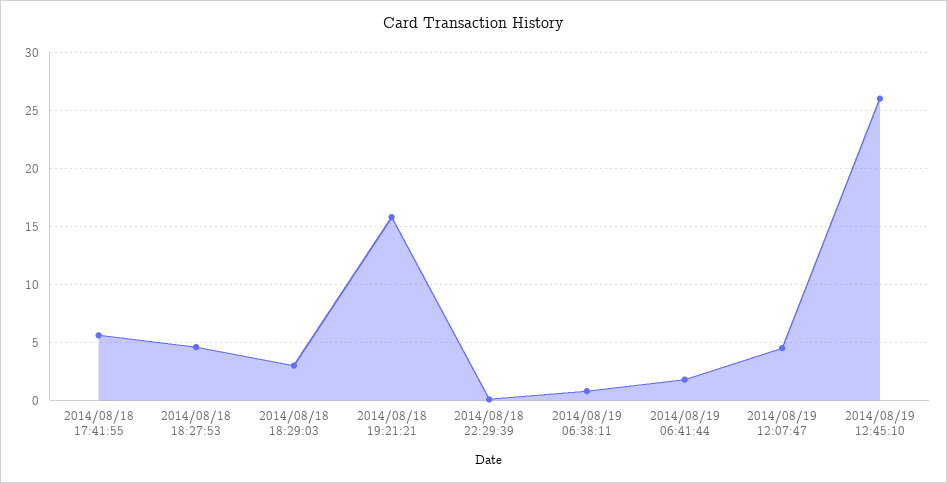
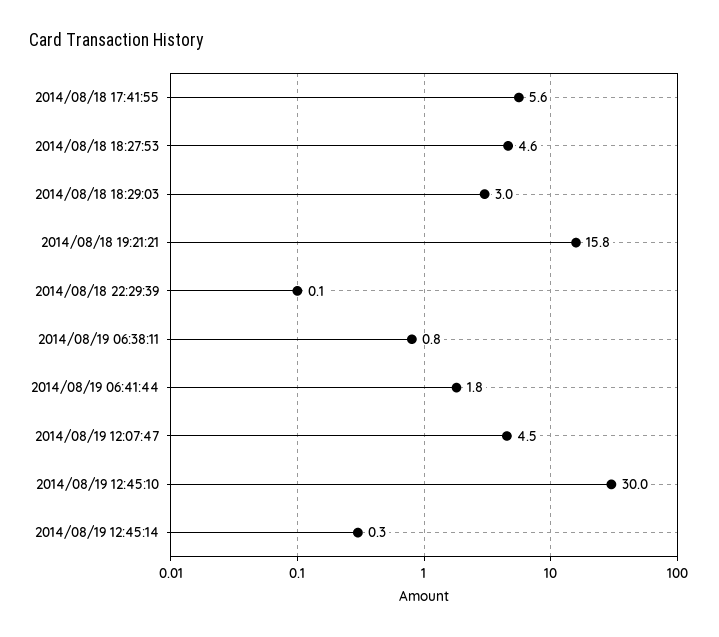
2014/08/19 12:45:10: 26 -> 30
2014/08/19 12:45:14: none -> 0.3

